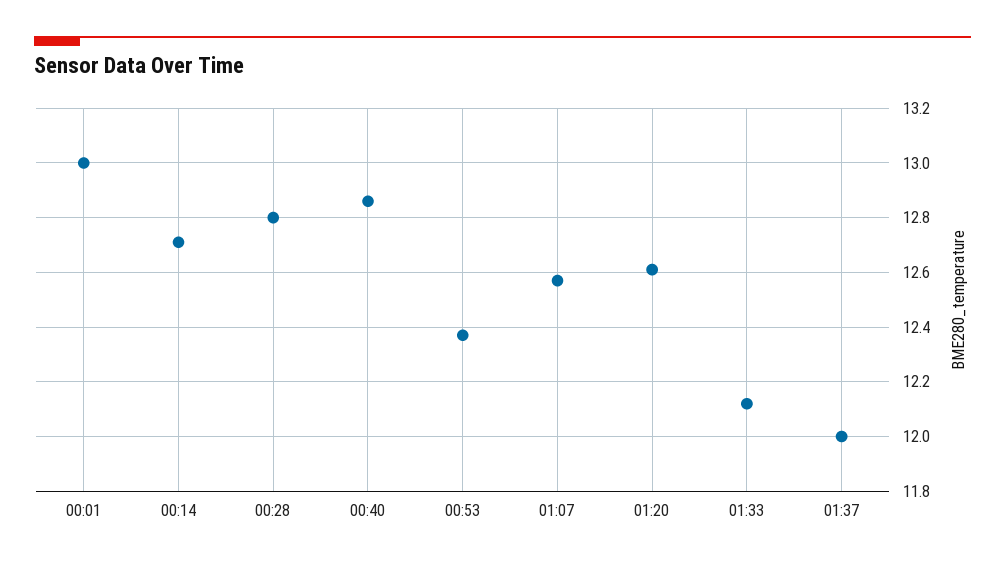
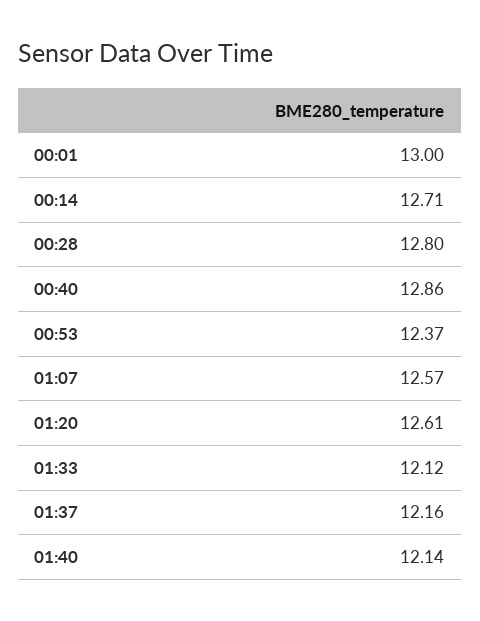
01:37: 12 -> 12.16
01:40: none -> 12.14

